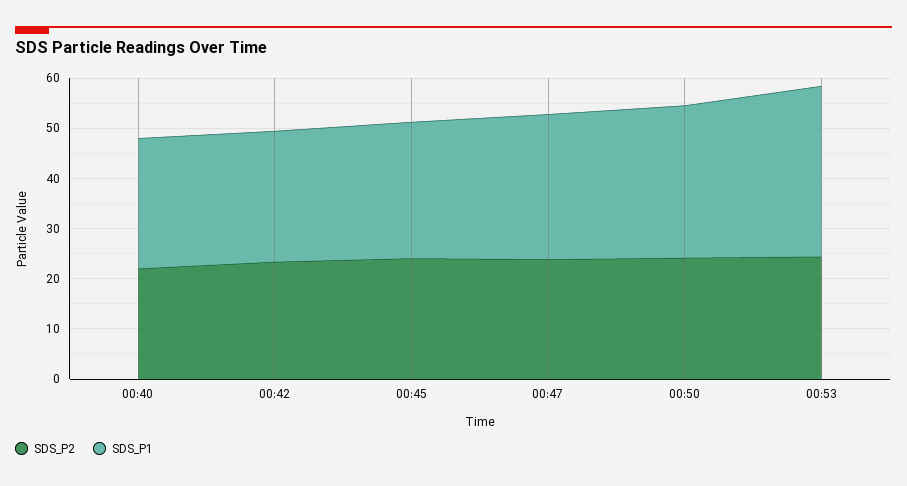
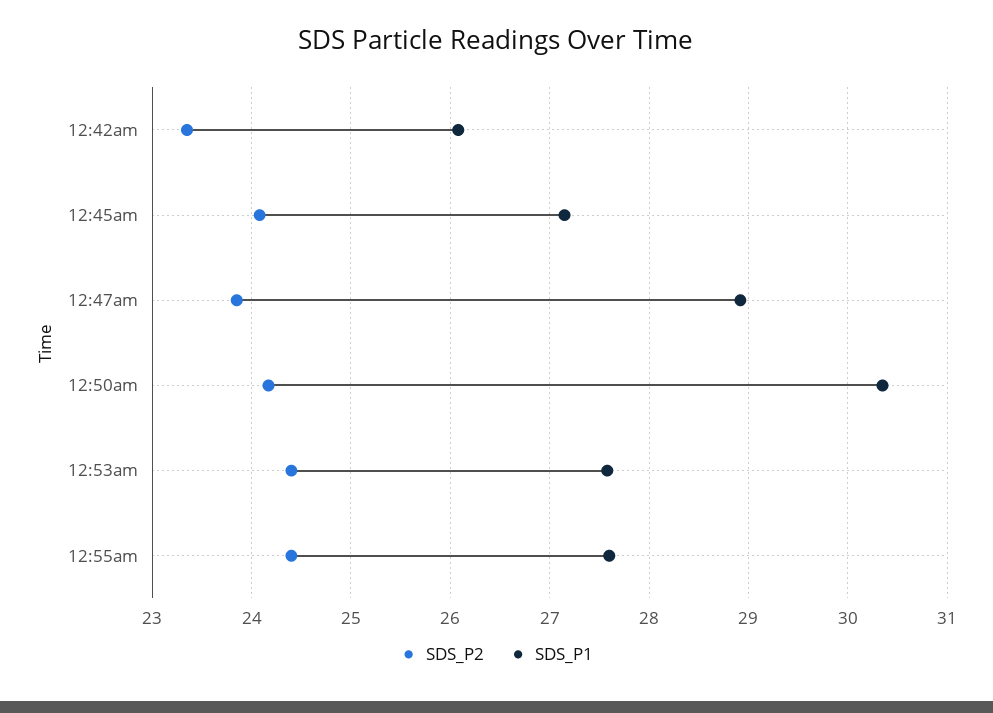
SDS_P2, 00:40: 22 -> none
SDS_P1, 00:40: 26 -> none
SDS_P1, 00:53: 34 -> 27.6
SDS_P2, 12:55am: none -> 24.4
SDS_P1, 12:55am: none -> 27.6

